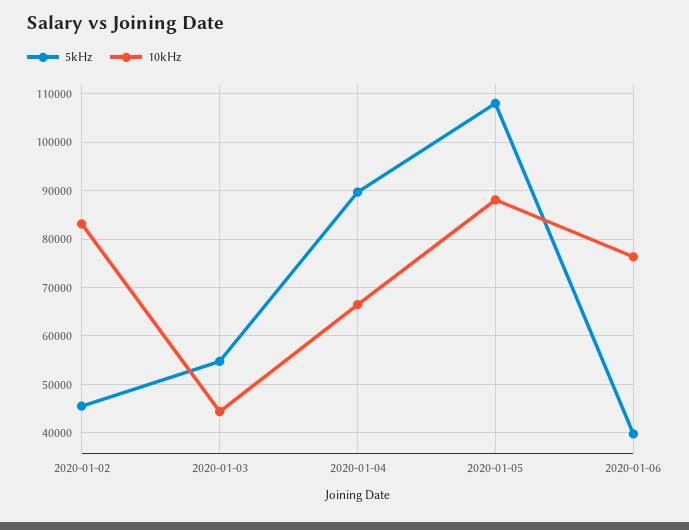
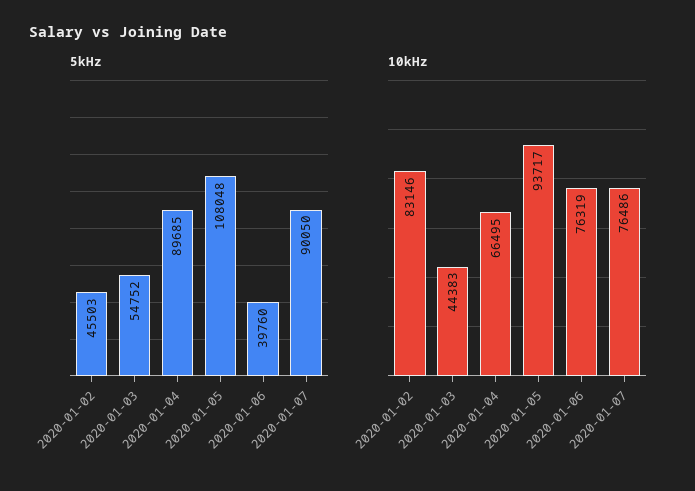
10kHz, 2020-01-05: 88000 -> 93717
5kHz, 2020-01-07: none -> 90050
10kHz, 2020-01-07: none -> 76486

